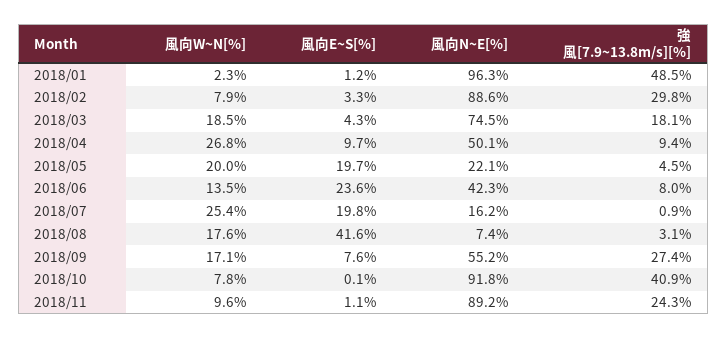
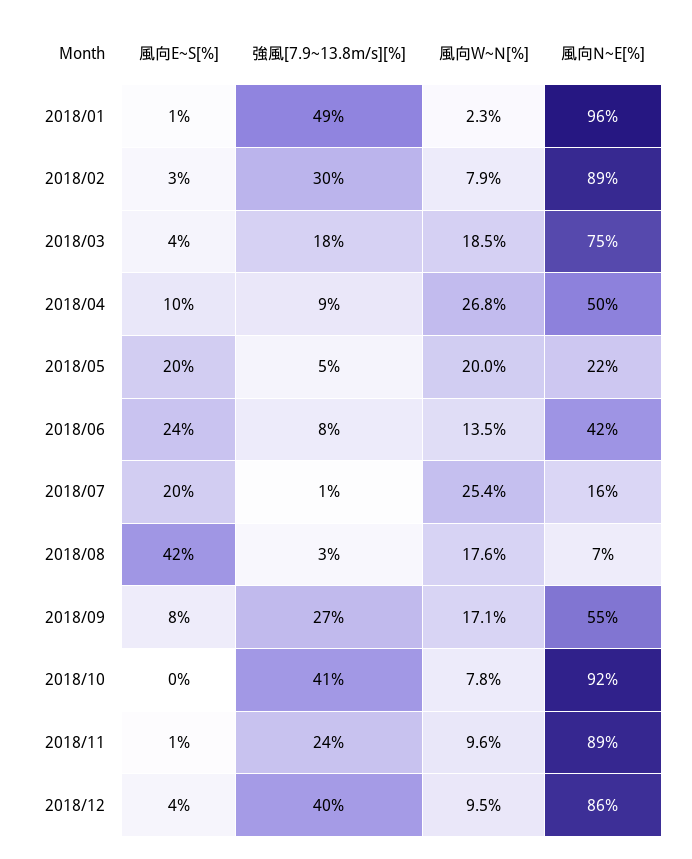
風向E~S[%], 2018/12: none -> 4
強風[7.9~13.8m/s][%], 2018/12: none -> 40
風向W~N[%], 2018/12: none -> 9.5
風向N~E[%], 2018/12: none -> 86

